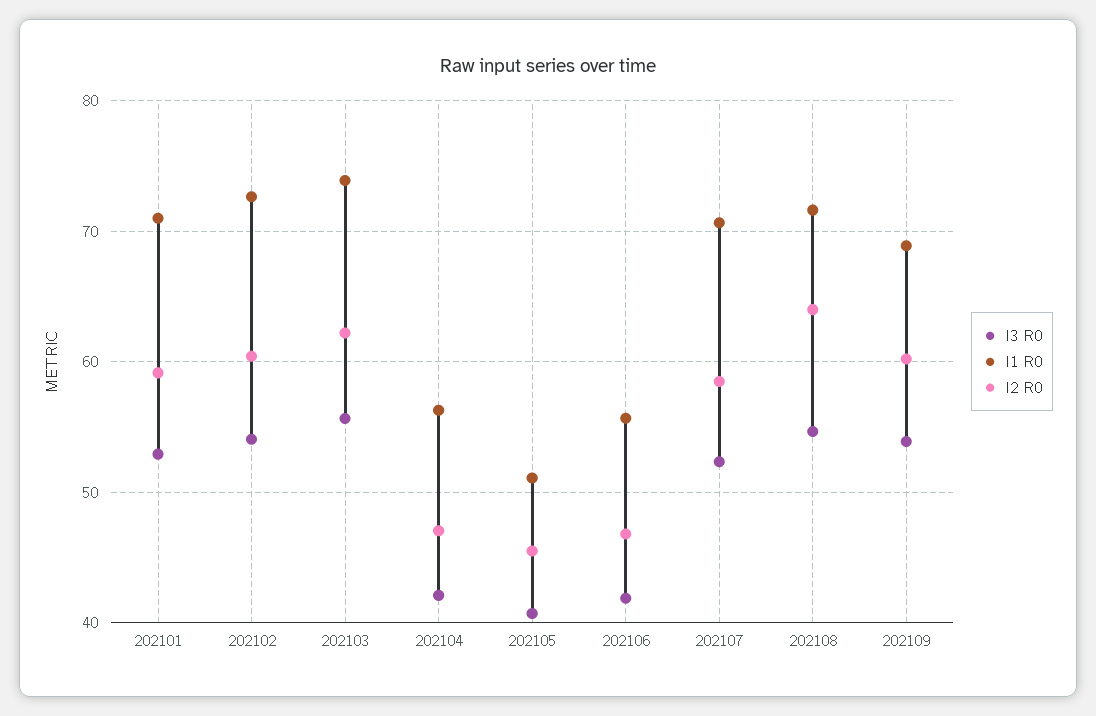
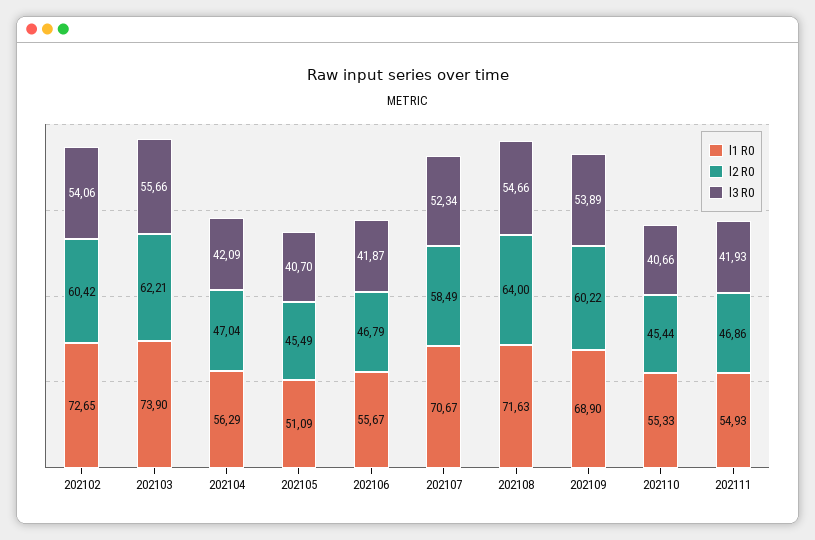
l3 R0, 202101: 53 -> none
l1 R0, 202101: 71 -> none
l2 R0, 202101: 59 -> none
l1 R0, 202110: none -> 55.33
l2 R0, 202110: none -> 45.44
l3 R0, 202110: none -> 40.66
l1 R0, 202111: none -> 54.93
l2 R0, 202111: none -> 46.86
l3 R0, 202111: none -> 41.93

